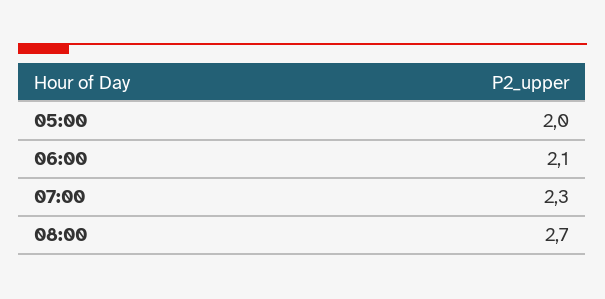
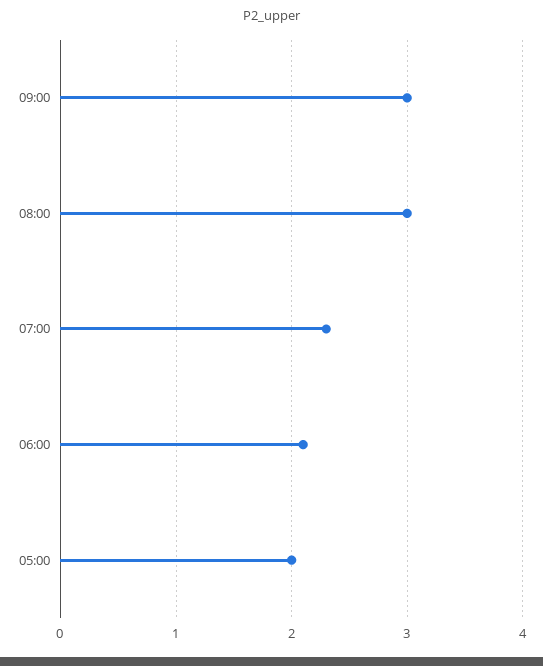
08:00: 2.7 -> 3
09:00: none -> 3

